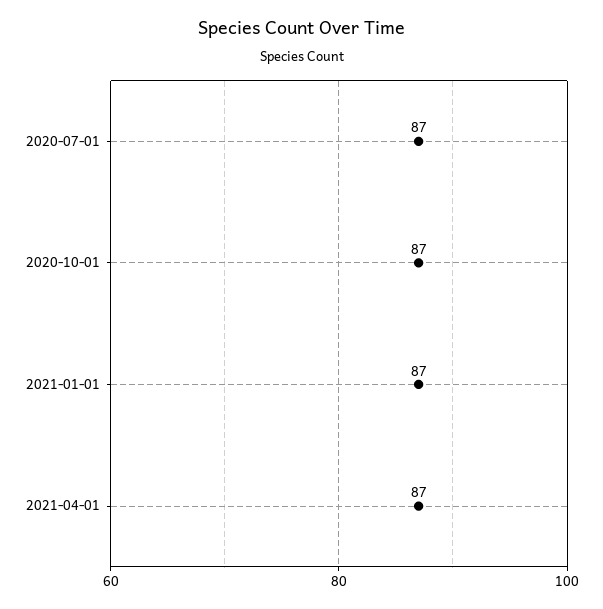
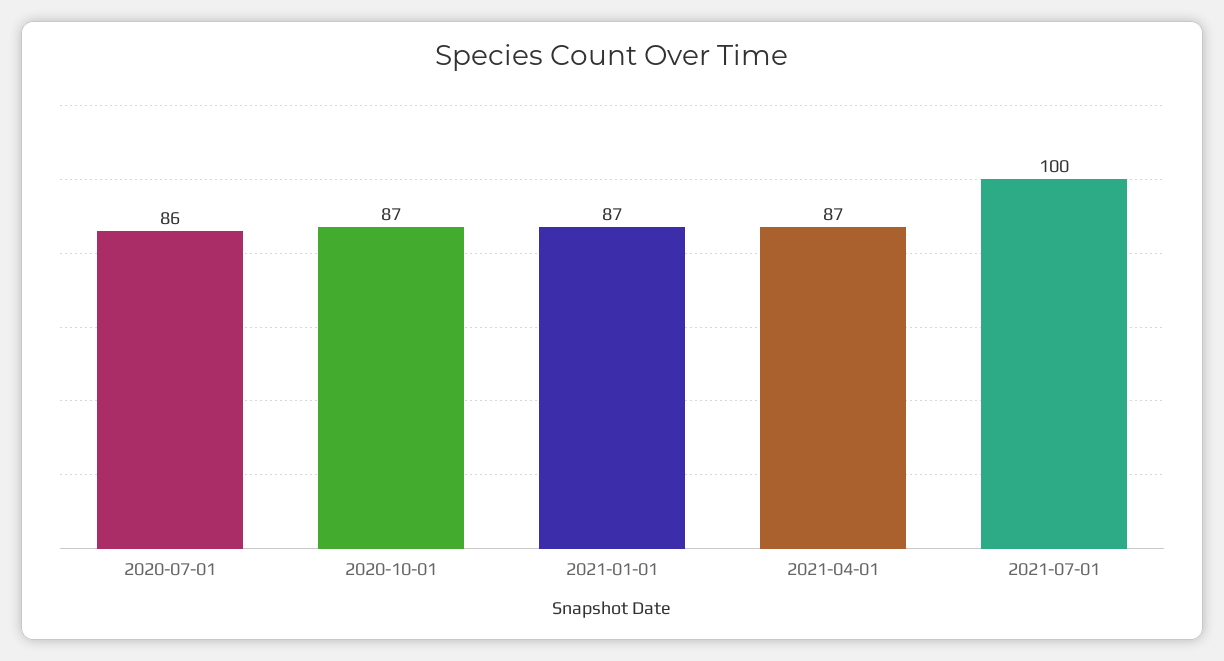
2020-07-01: 87 -> 86
2021-07-01: none -> 100

